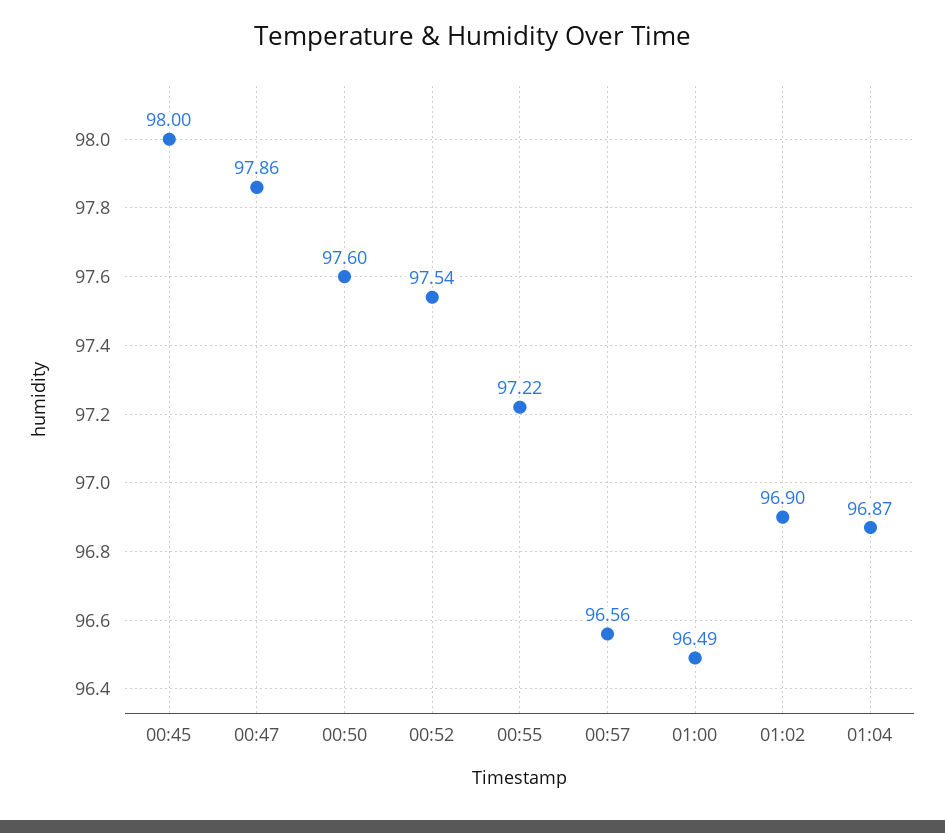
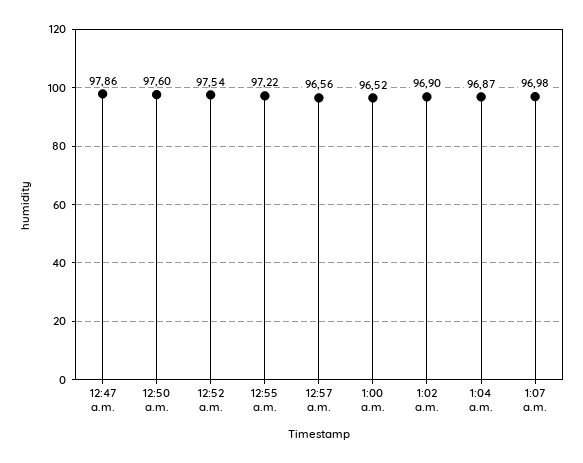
00:45: 98 -> none
01:00: 96.49 -> 96.52
1:07 a.m.: none -> 96.98

